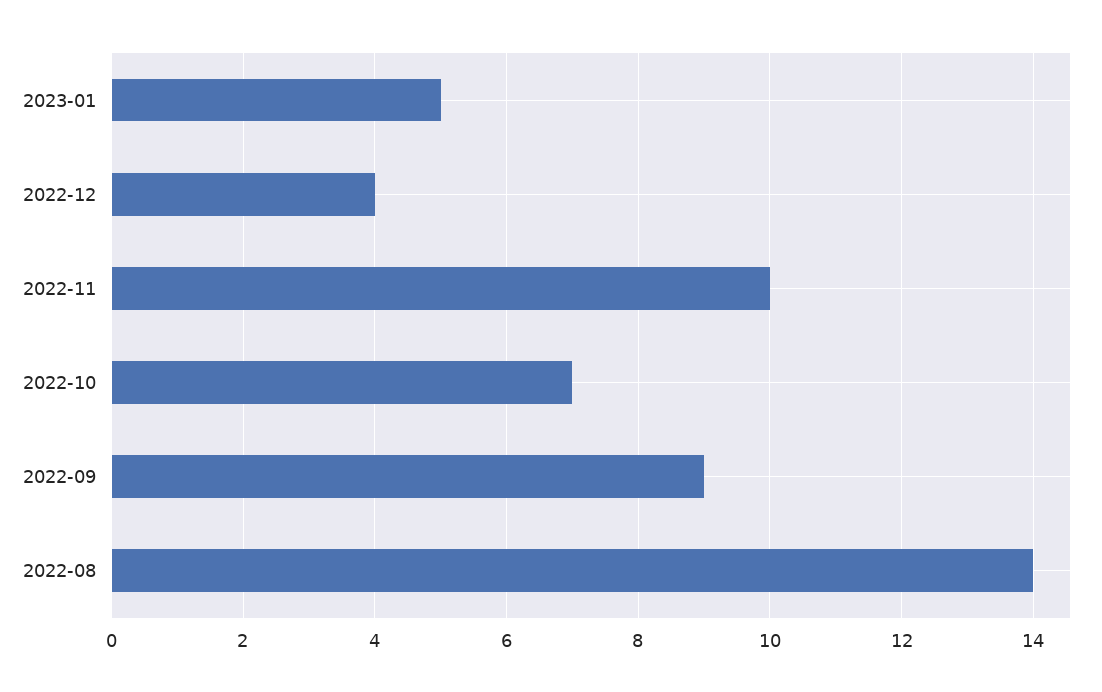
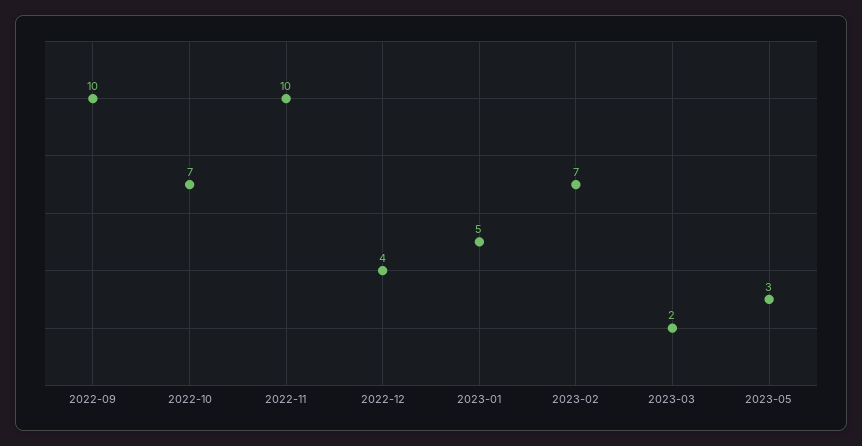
2022-09: 9 -> 10
2022-08: 14 -> none
2023-02: none -> 7
2023-03: none -> 2
2023-05: none -> 3

